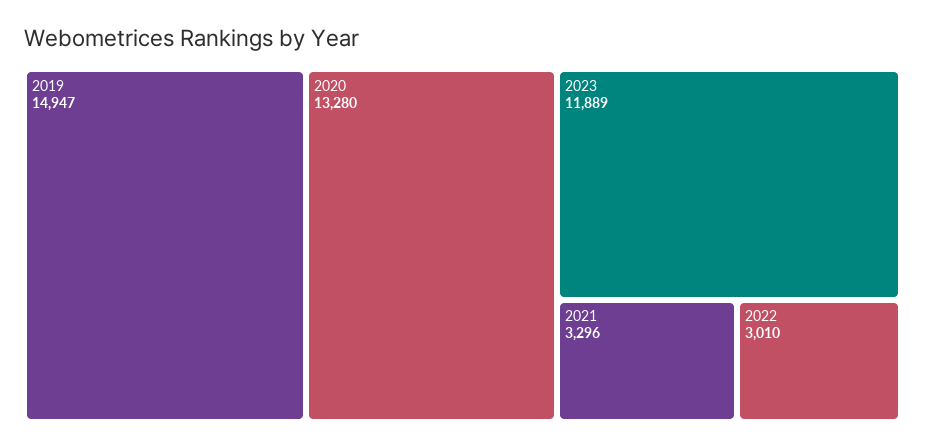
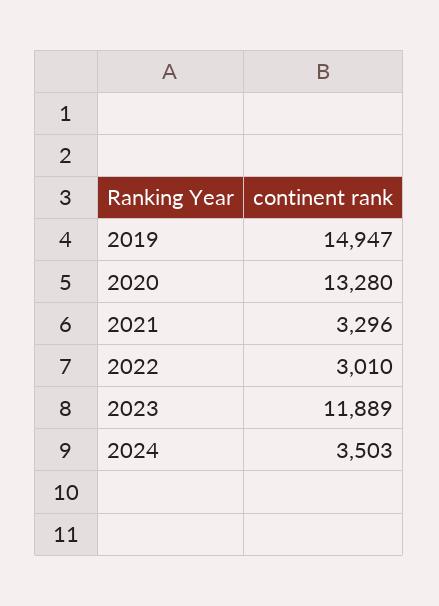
2024: none -> 3503

